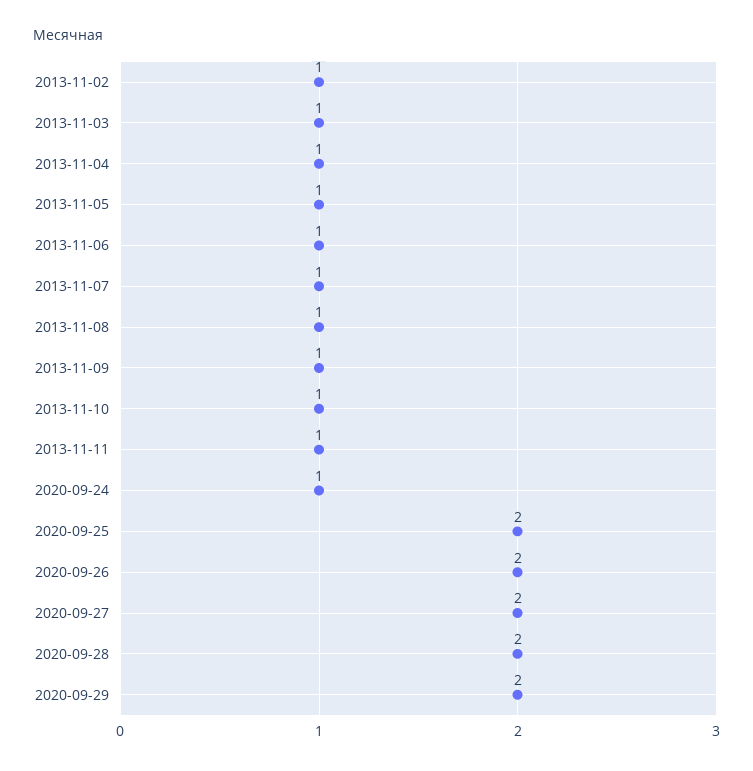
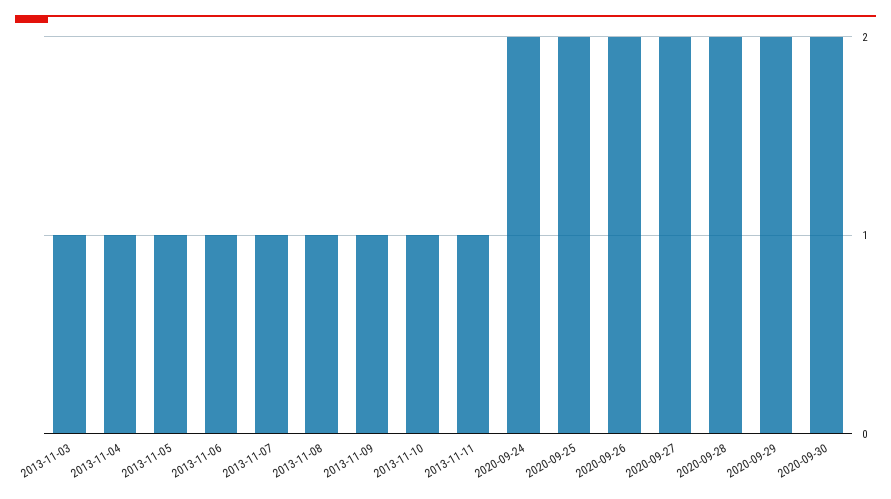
2013-11-02: 1 -> none
2020-09-24: 1 -> 2
2020-09-30: none -> 2

